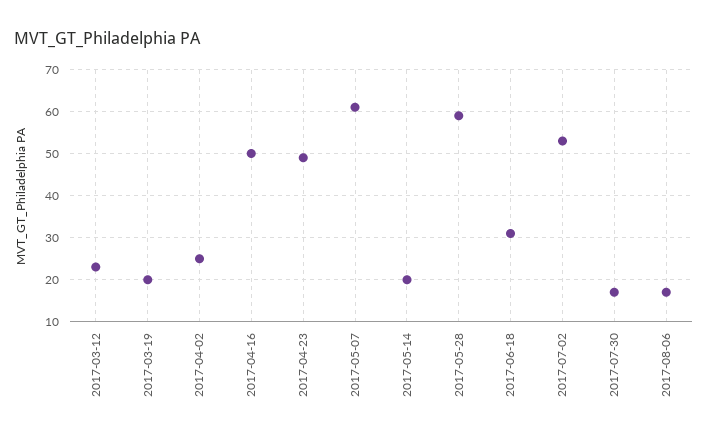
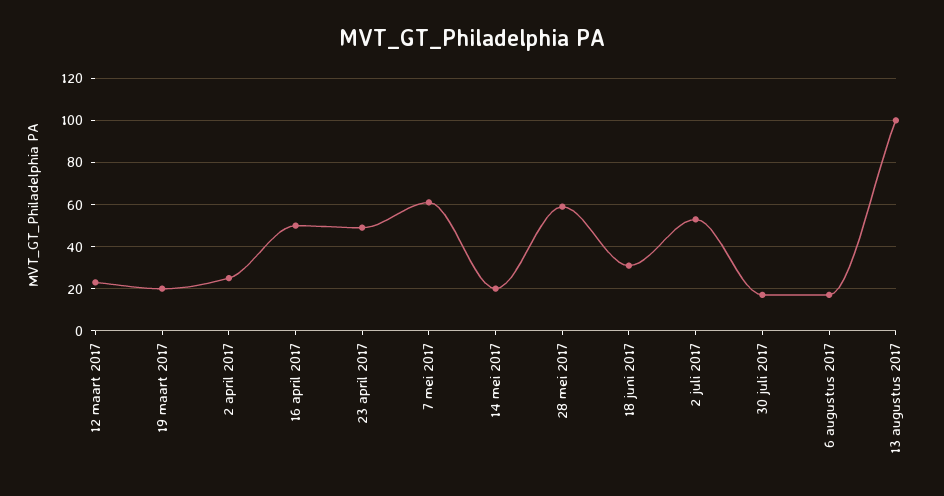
13 augustus 2017: none -> 100

